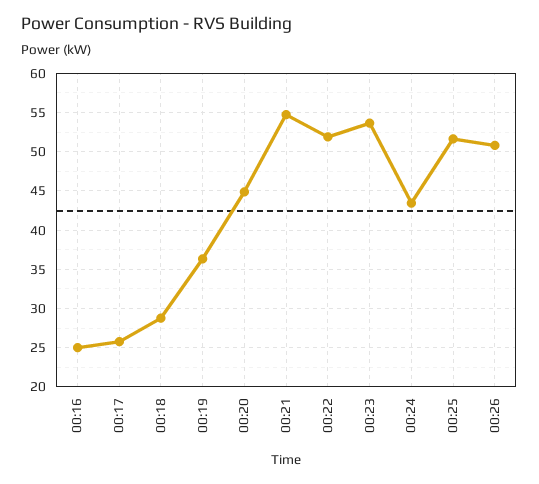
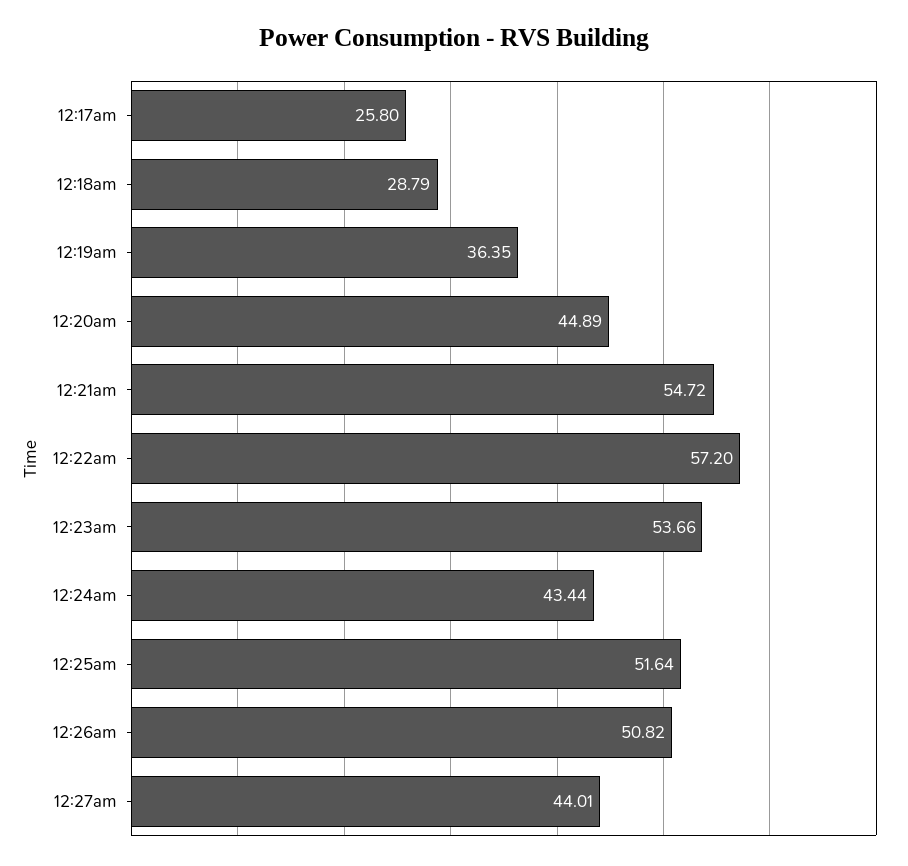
00:16: 25 -> none
00:22: 52 -> 57.2
12:27am: none -> 44.01

